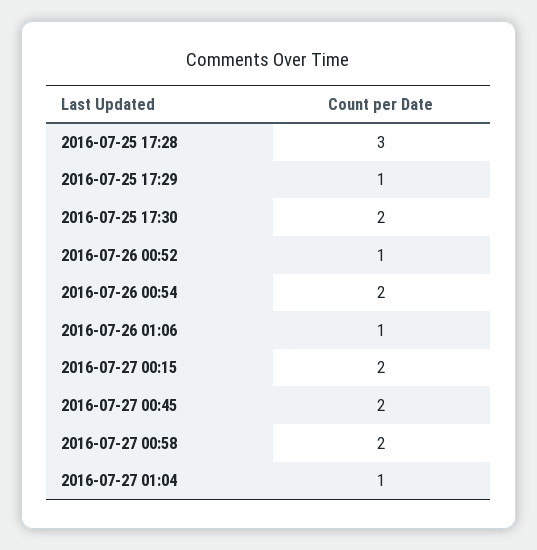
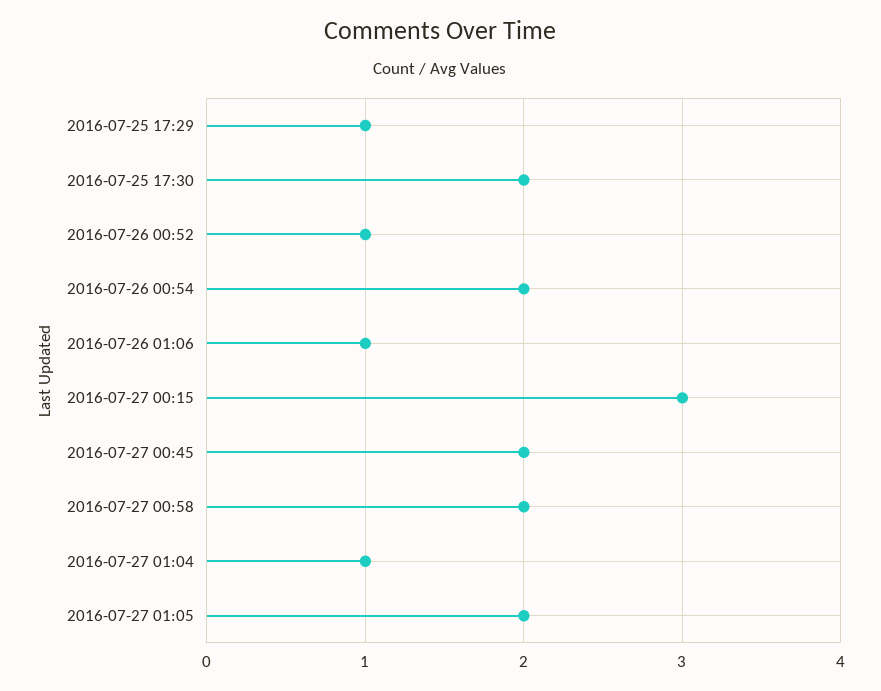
2016-07-25 17:28: 3 -> none
2016-07-27 00:15: 2 -> 3
2016-07-27 01:05: none -> 2

